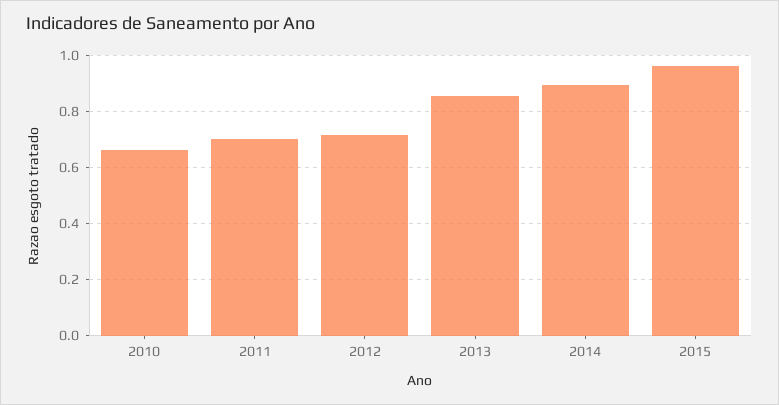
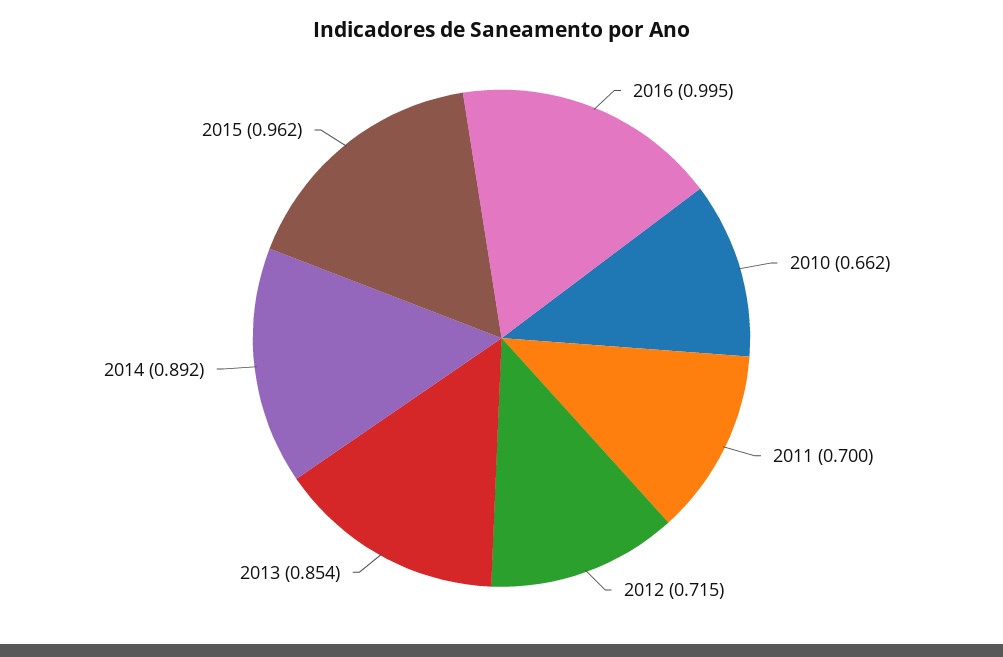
2016: none -> 0.995

